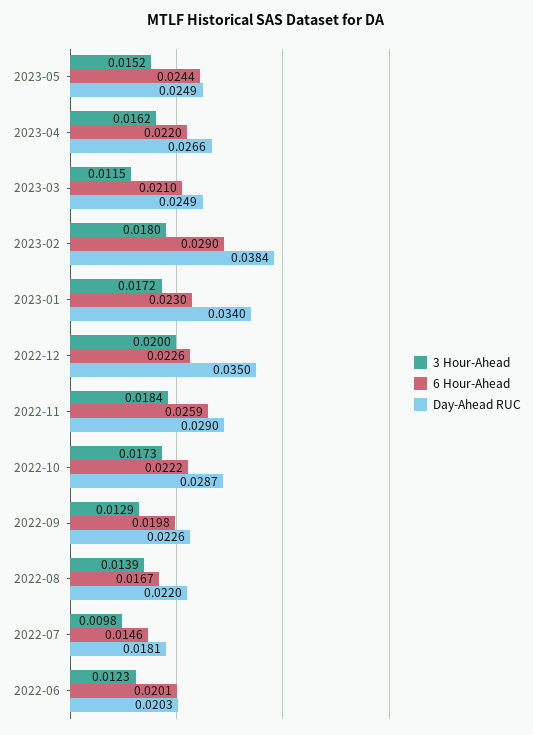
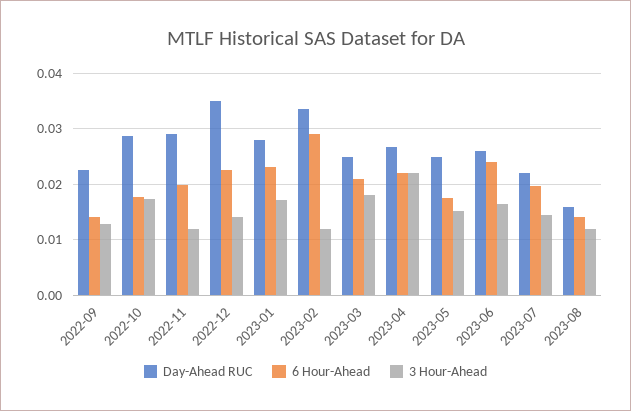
6 Hour-Ahead, 2023-05: 0.0244 -> 0.018
3 Hour-Ahead, 2023-04: 0.0162 -> 0.022
3 Hour-Ahead, 2023-03: 0.0115 -> 0.018
3 Hour-Ahead, 2023-02: 0.018 -> 0.012
Day-Ahead RUC, 2023-02: 0.0384 -> 0.034
Day-Ahead RUC, 2023-01: 0.034 -> 0.028
3 Hour-Ahead, 2022-12: 0.02 -> 0.014
3 Hour-Ahead, 2022-11: 0.0184 -> 0.012
6 Hour-Ahead, 2022-11: 0.0259 -> 0.02
6 Hour-Ahead, 2022-10: 0.0222 -> 0.018
6 Hour-Ahead, 2022-09: 0.0198 -> 0.014
3 Hour-Ahead, 2022-08: 0.0139 -> none
6 Hour-Ahead, 2022-08: 0.0167 -> none
Day-Ahead RUC, 2022-08: 0.022 -> none
3 Hour-Ahead, 2022-07: 0.0098 -> none
6 Hour-Ahead, 2022-07: 0.0146 -> none
Day-Ahead RUC, 2022-07: 0.0181 -> none
3 Hour-Ahead, 2022-06: 0.0123 -> none
6 Hour-Ahead, 2022-06: 0.0201 -> none
Day-Ahead RUC, 2022-06: 0.0203 -> none
Day-Ahead RUC, 2023-06: none -> 0.026
6 Hour-Ahead, 2023-06: none -> 0.024
3 Hour-Ahead, 2023-06: none -> 0.016
Day-Ahead RUC, 2023-07: none -> 0.022
6 Hour-Ahead, 2023-07: none -> 0.02
3 Hour-Ahead, 2023-07: none -> 0.014
Day-Ahead RUC, 2023-08: none -> 0.016
6 Hour-Ahead, 2023-08: none -> 0.014
3 Hour-Ahead, 2023-08: none -> 0.012

